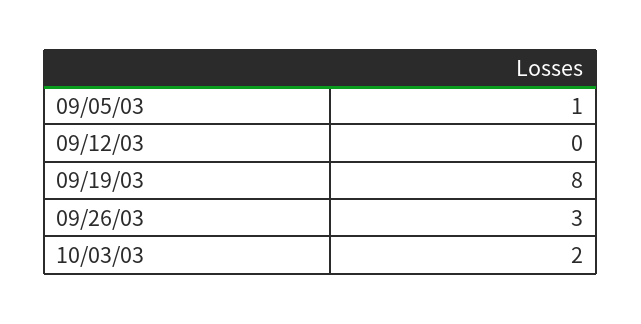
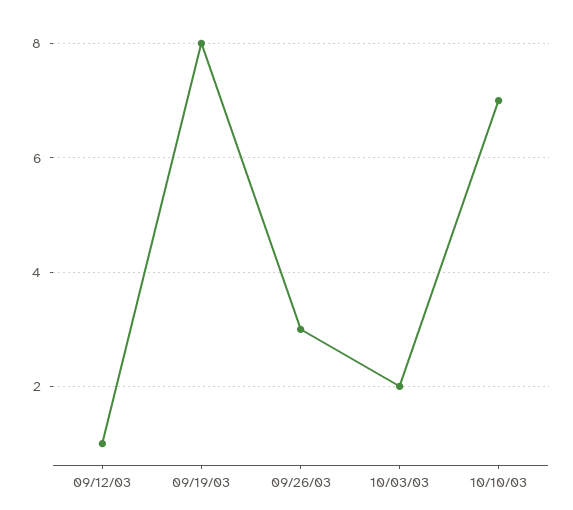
09/05/03: 1 -> none
09/12/03: 0 -> 1
10/10/03: none -> 7

